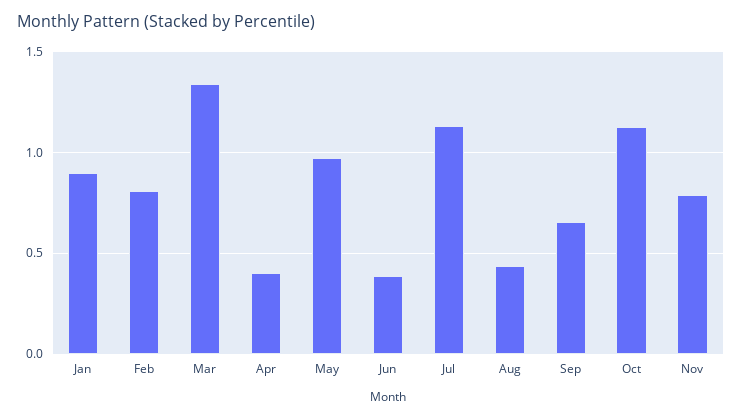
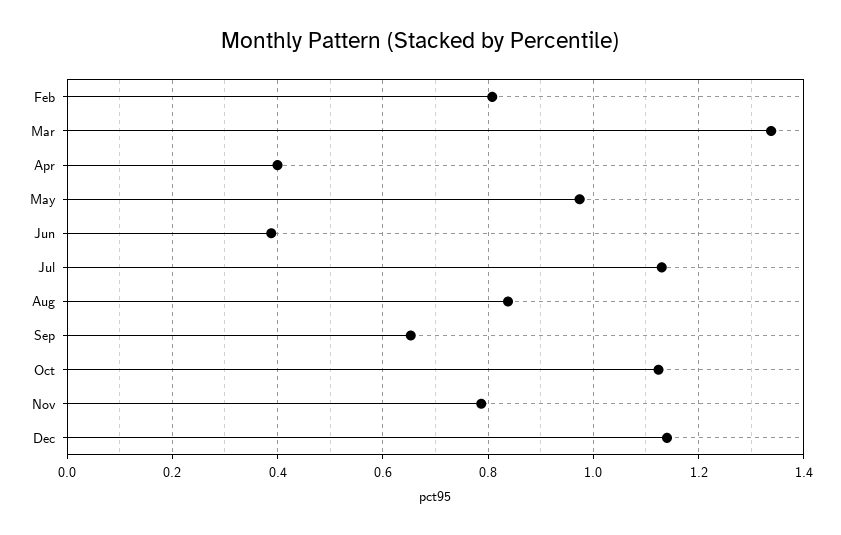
Jan: 0.9 -> none
Aug: 0.45 -> 0.84
Dec: none -> 1.14

